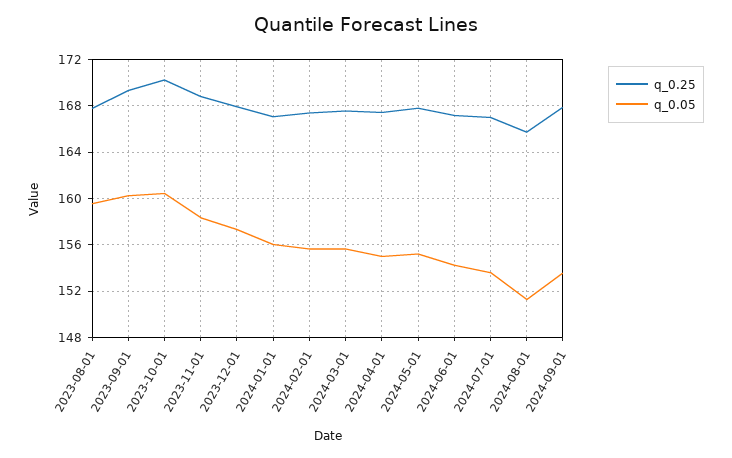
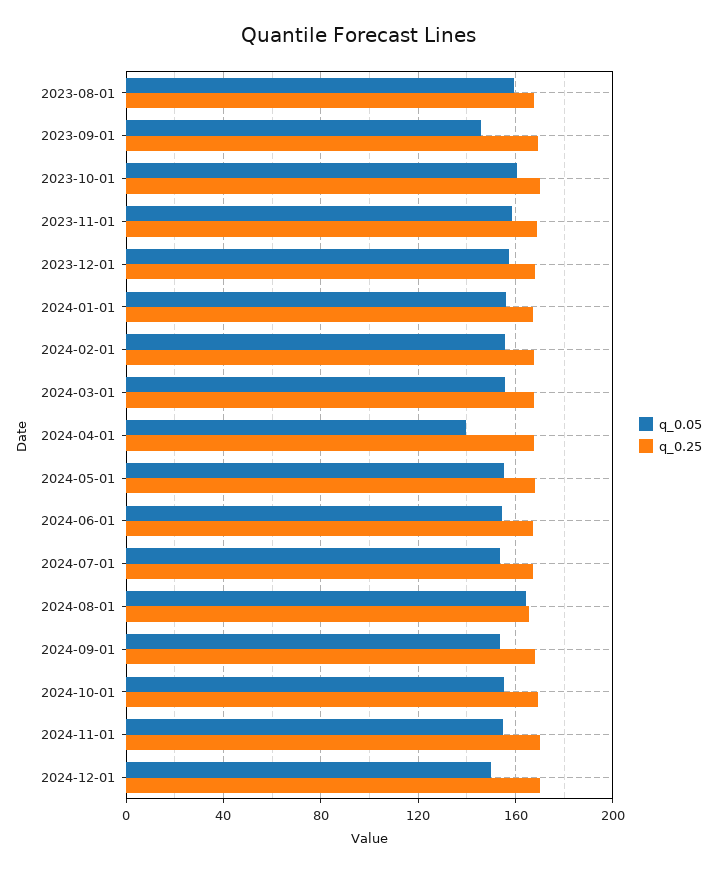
q_0.05, 2023-09-01: 160 -> 145
q_0.05, 2024-04-01: 155 -> 140
q_0.05, 2024-08-01: 151 -> 165
q_0.05, 2024-10-01: none -> 155
q_0.25, 2024-10-01: none -> 170
q_0.05, 2024-11-01: none -> 155
q_0.25, 2024-11-01: none -> 170
q_0.05, 2024-12-01: none -> 150
q_0.25, 2024-12-01: none -> 170

